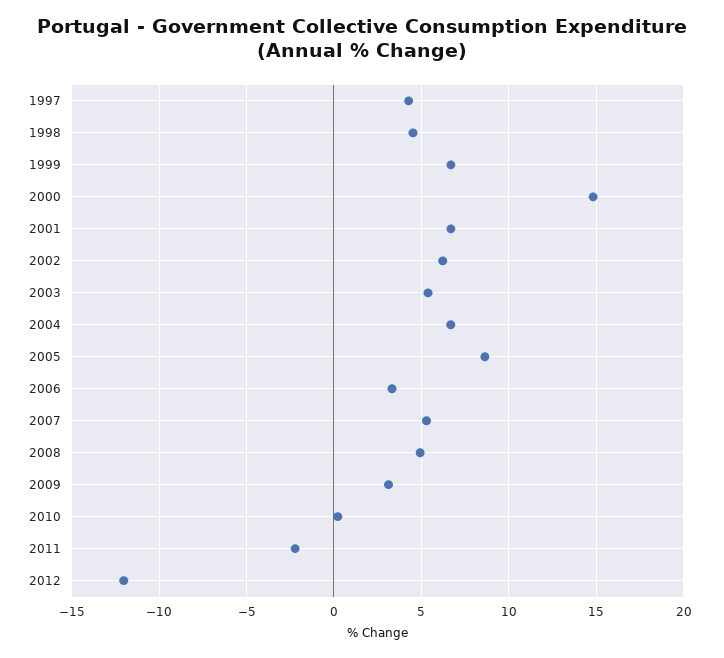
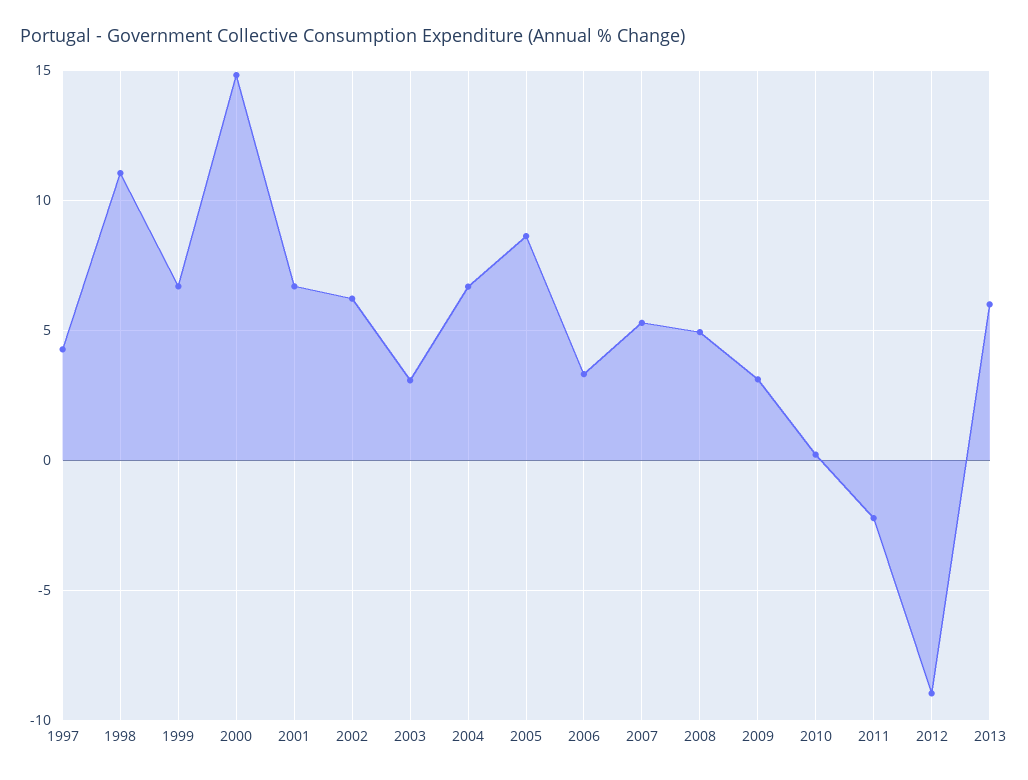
1998: 4.5 -> 11
2003: 5.5 -> 3
2012: -12 -> -9
2013: none -> 6

